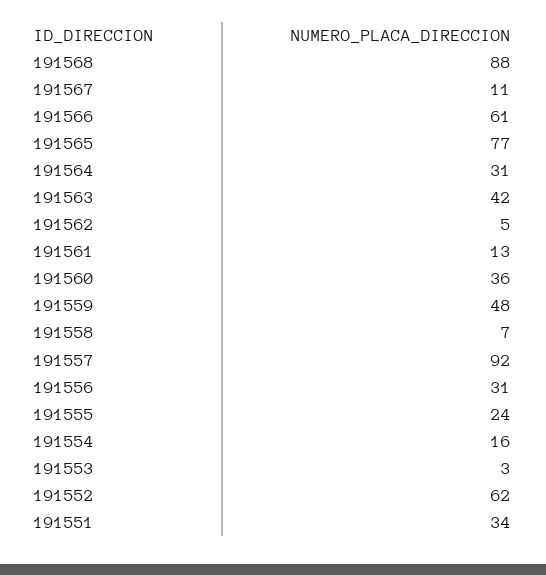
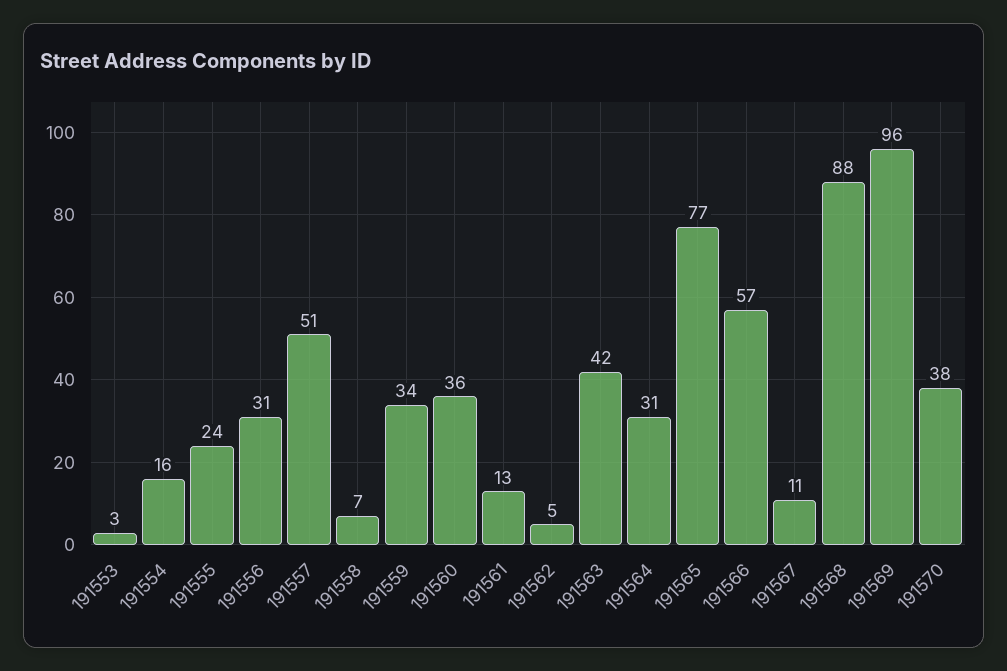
191566: 61 -> 57
191559: 48 -> 34
191557: 92 -> 51
191552: 62 -> none
191551: 34 -> none
191569: none -> 96
191570: none -> 38

